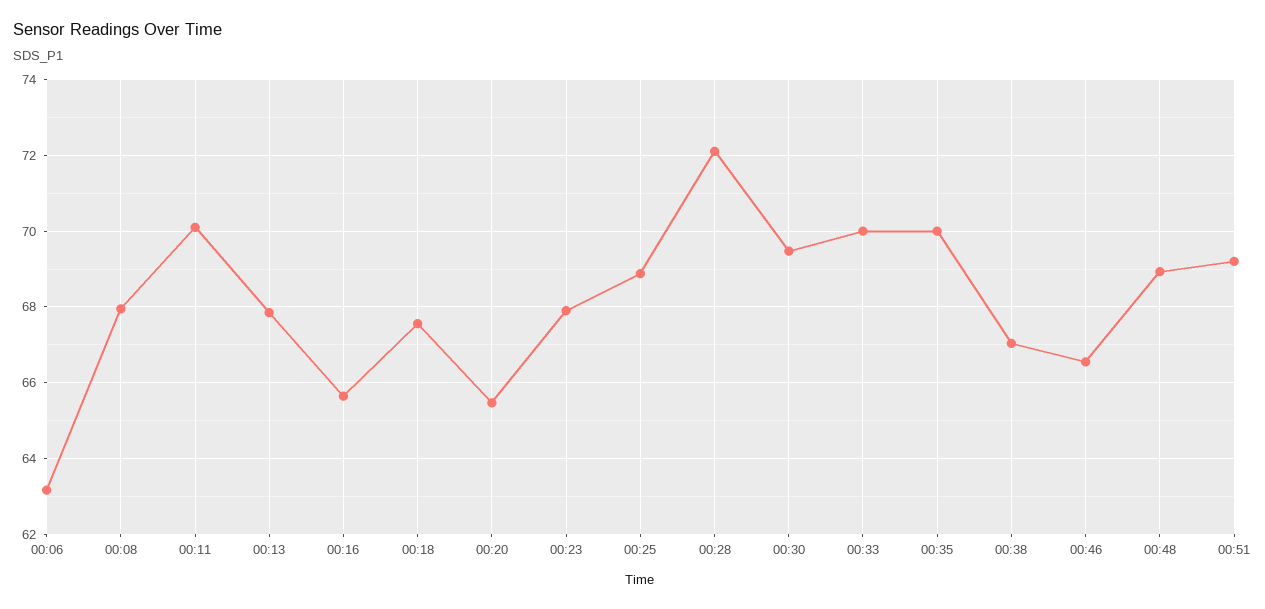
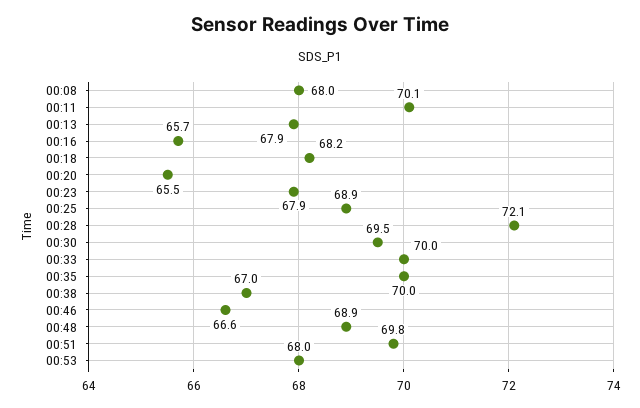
00:06: 63.2 -> none
00:18: 67.6 -> 68.2
00:51: 69.2 -> 69.8
00:53: none -> 68

